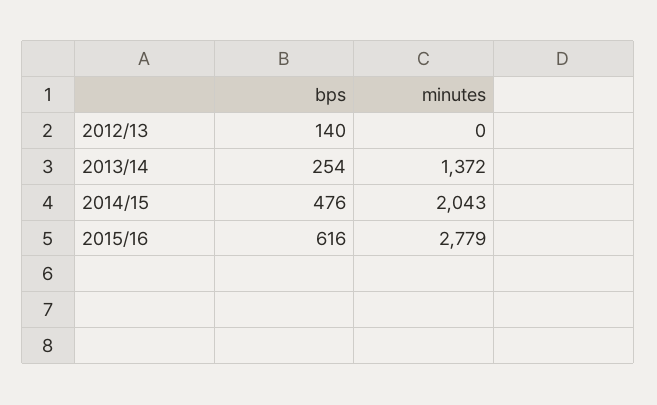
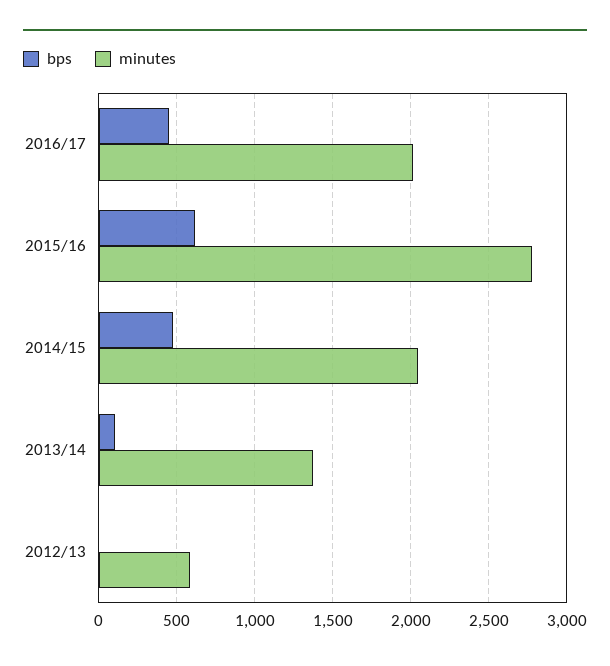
bps, 2012/13: 140 -> 0
minutes, 2012/13: 0 -> 600
bps, 2013/14: 254 -> 100
bps, 2016/17: none -> 450
minutes, 2016/17: none -> 2000

